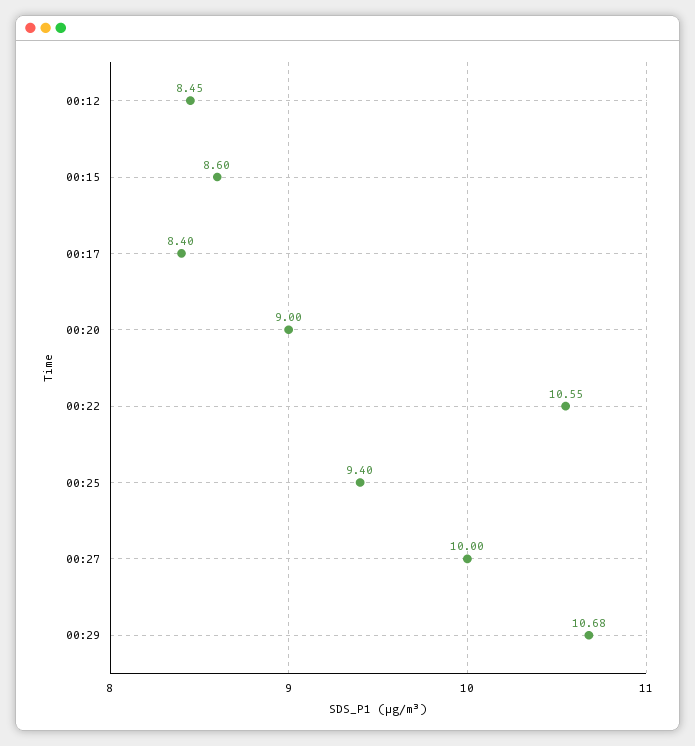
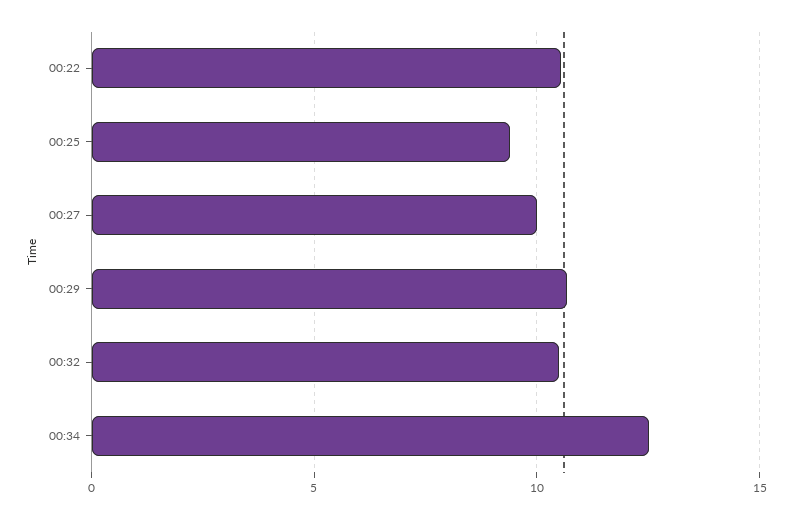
00:12: 8.45 -> none
00:15: 8.6 -> none
00:17: 8.4 -> none
00:20: 9 -> none
00:32: none -> 10.5
00:34: none -> 12.5

